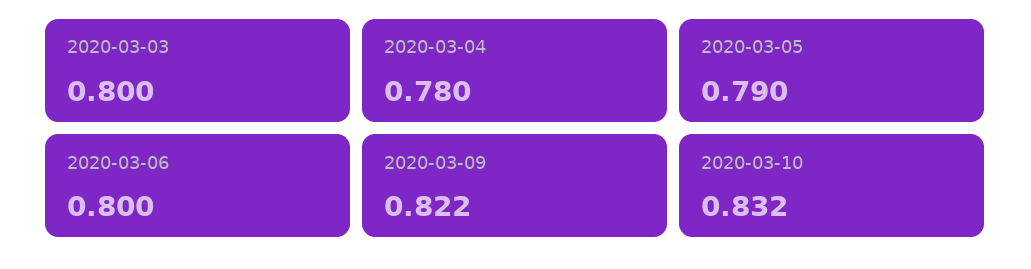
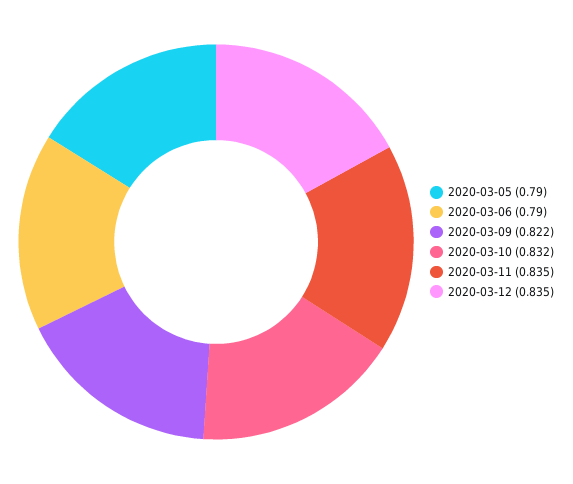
2020-03-03: 0.8 -> none
2020-03-04: 0.78 -> none
2020-03-06: 0.8 -> 0.79
2020-03-11: none -> 0.835
2020-03-12: none -> 0.835

